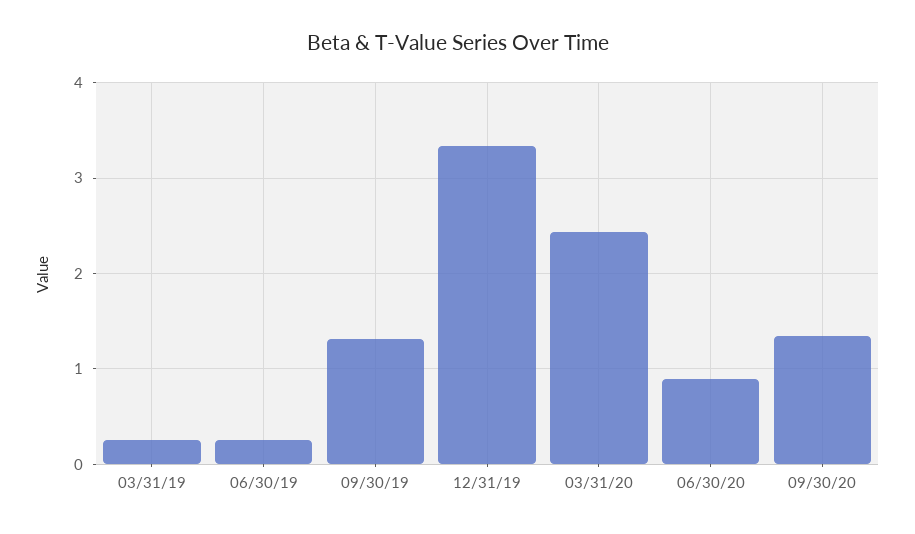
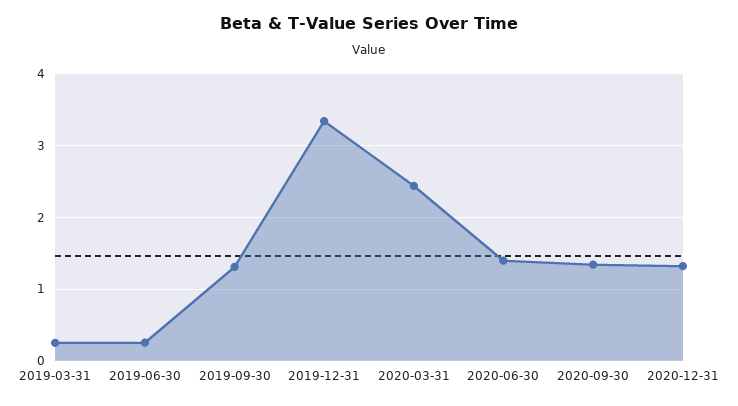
06/30/20: 0.9 -> 1.4
2020-12-31: none -> 1.3

